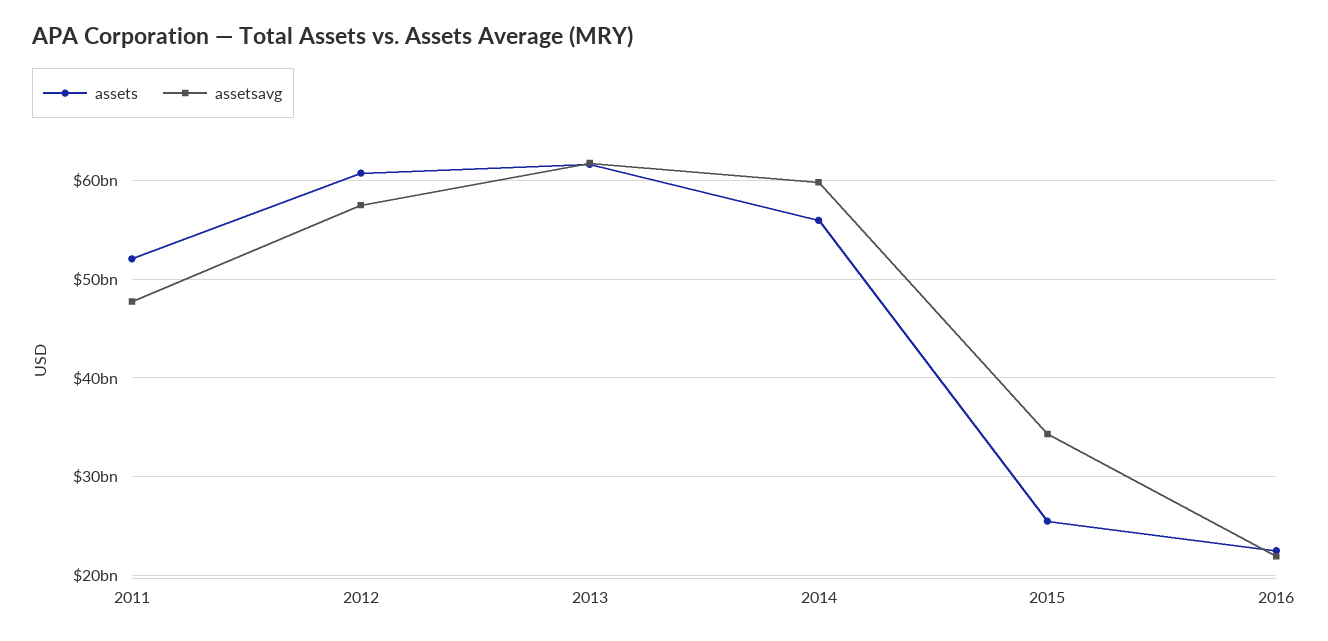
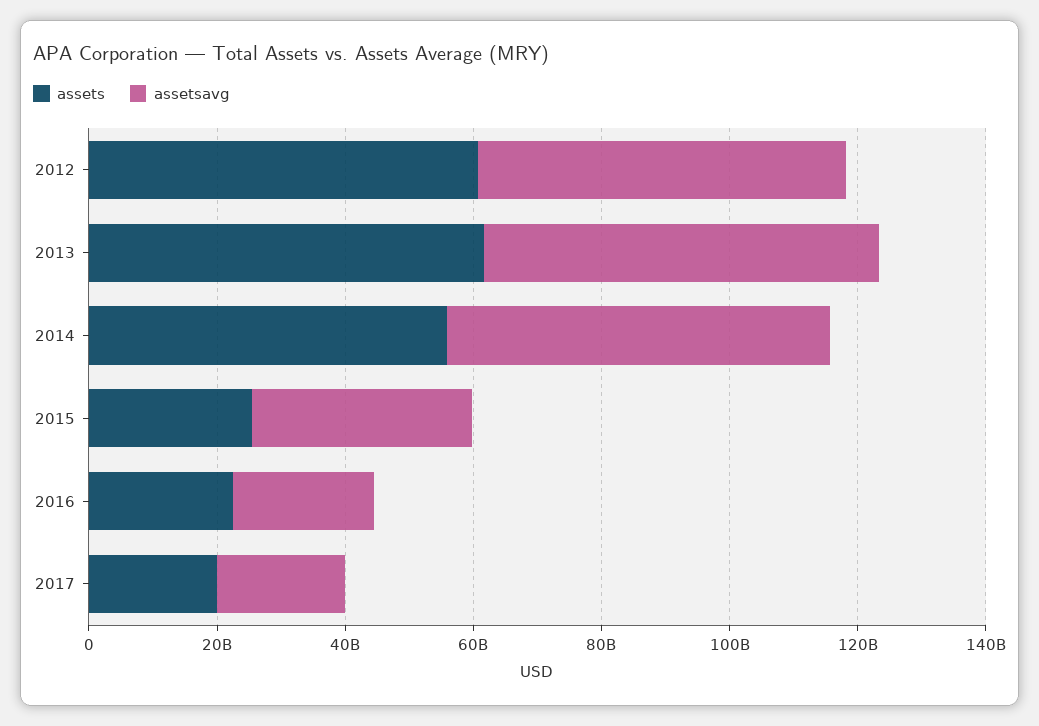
assets, 2011: 52000000000 -> none
assetsavg, 2011: 48000000000 -> none
assets, 2017: none -> 20000000000
assetsavg, 2017: none -> 20000000000

